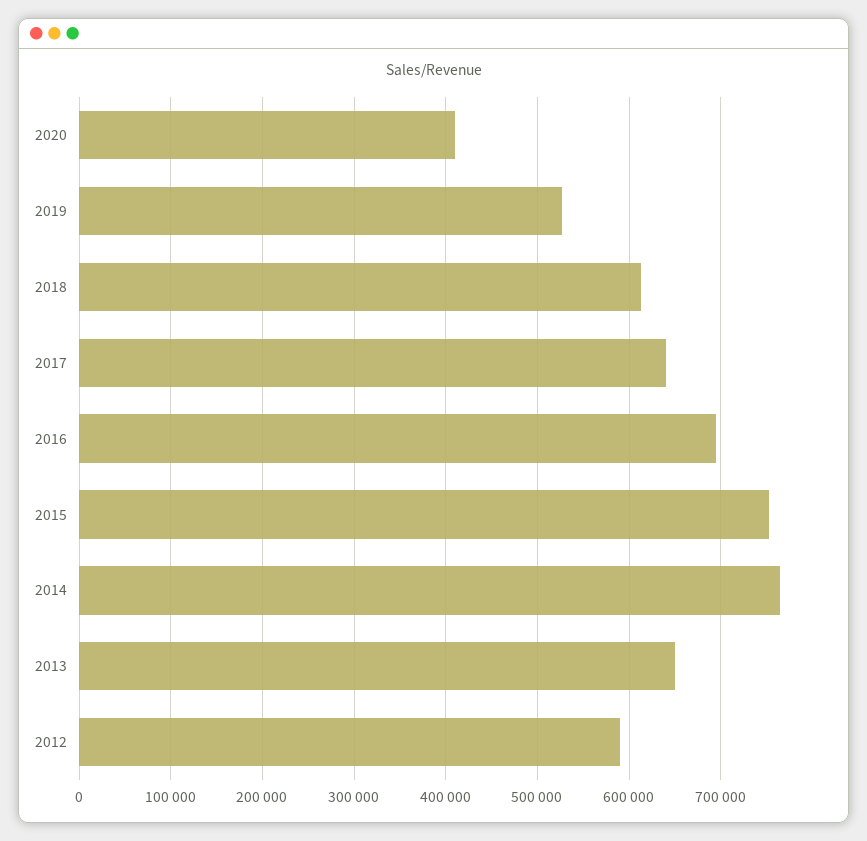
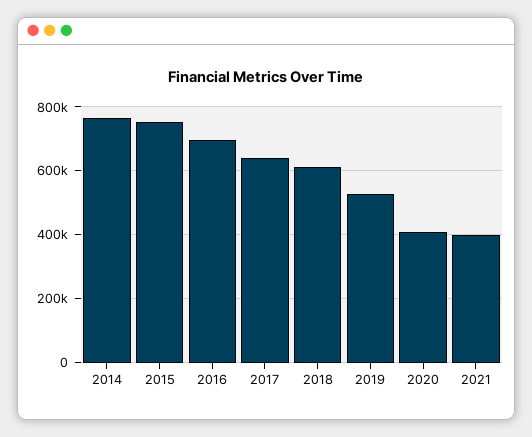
2013: 650000 -> none
2012: 590000 -> none
2021: none -> 400000

